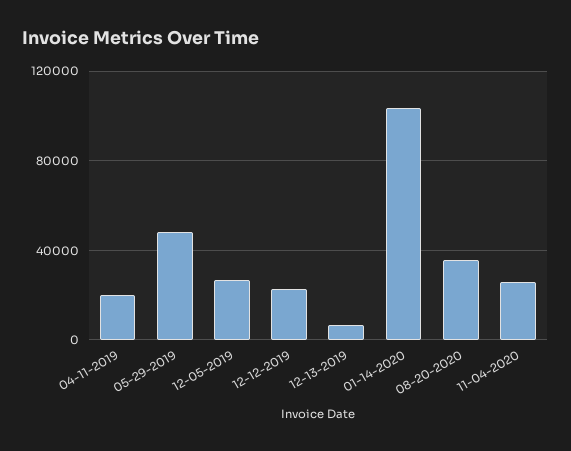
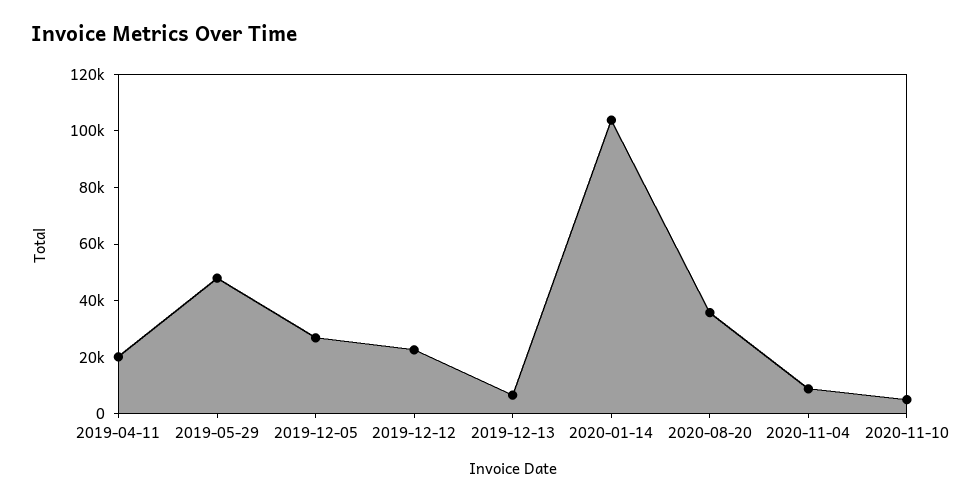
11-04-2020: 25000 -> 10000
2020-11-10: none -> 5000

